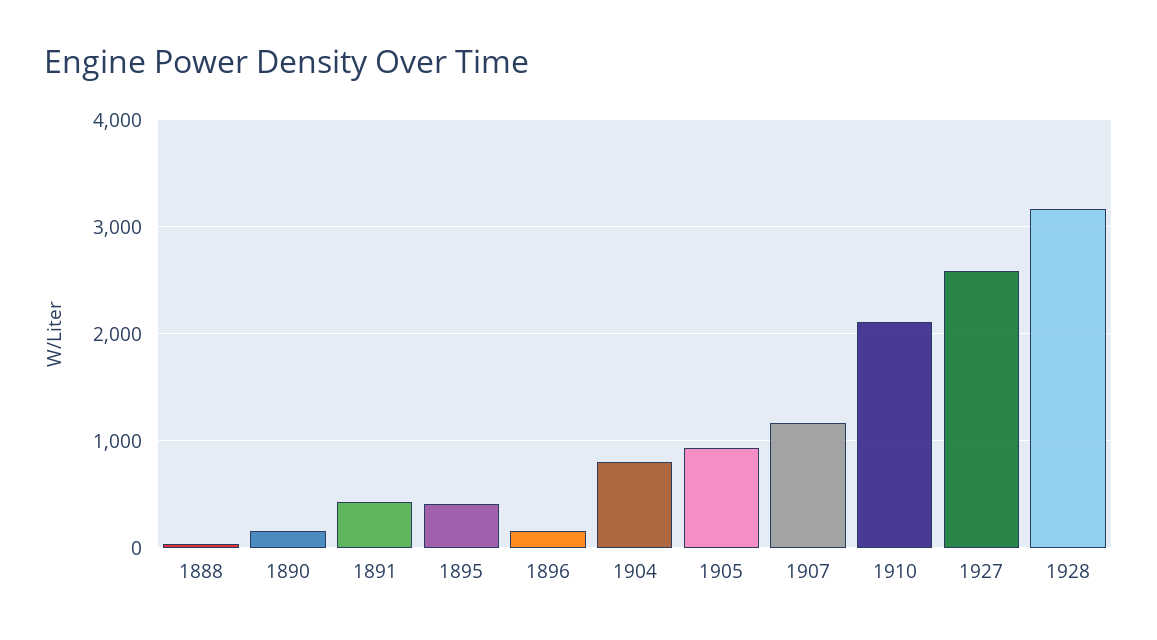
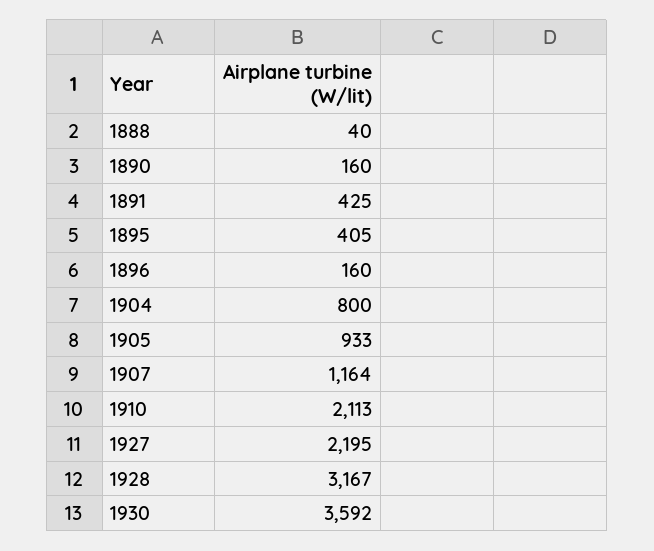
1927: 2600 -> 2195
1930: none -> 3592

